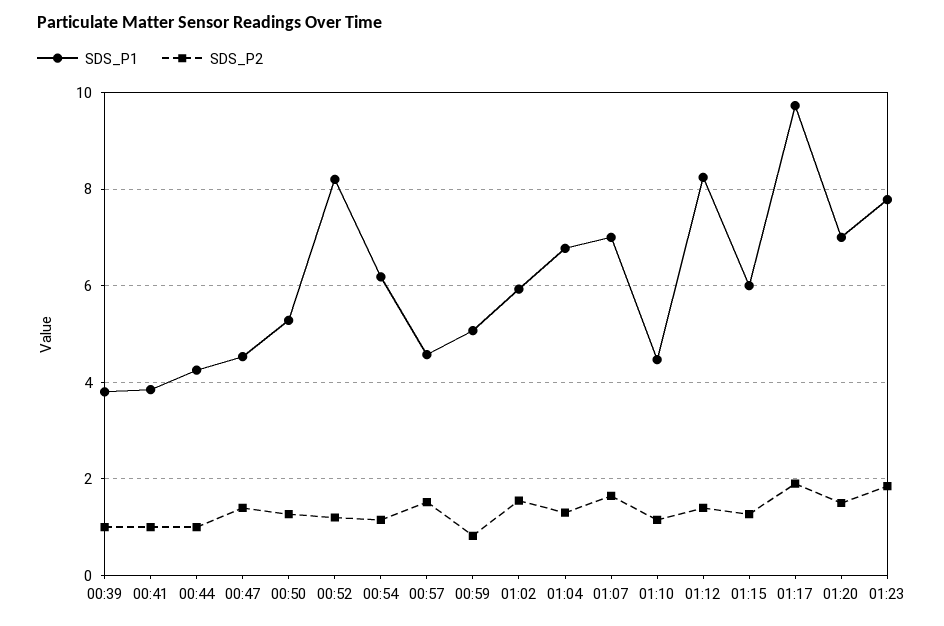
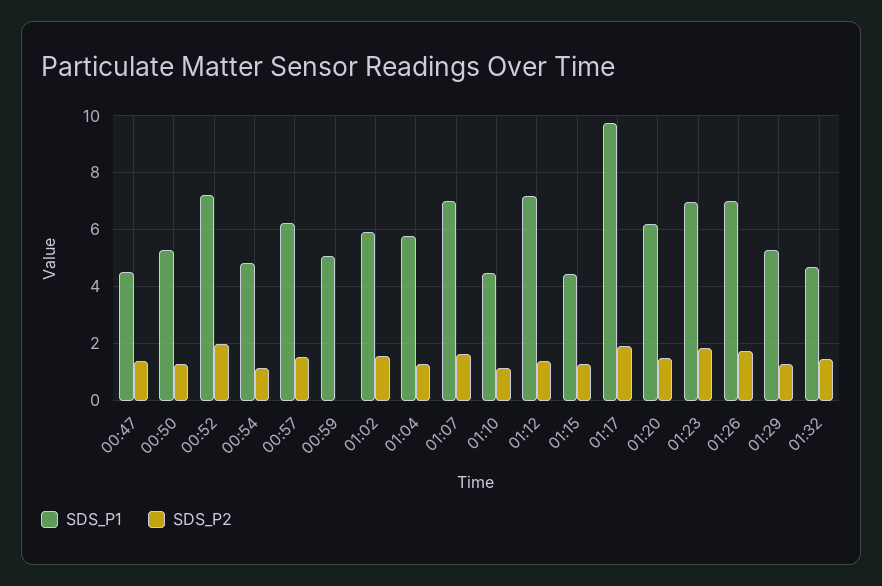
SDS_P1, 00:39: 3.8 -> none
SDS_P2, 00:39: 1 -> none
SDS_P1, 00:41: 3.8 -> none
SDS_P2, 00:41: 1 -> none
SDS_P1, 00:44: 4.2 -> none
SDS_P2, 00:44: 1 -> none
SDS_P1, 00:52: 8.2 -> 7.25
SDS_P2, 00:52: 1.2 -> 2
SDS_P1, 00:54: 6.2 -> 4.75
SDS_P1, 00:57: 4.6 -> 6.25
SDS_P2, 00:59: 0.8 -> 0
SDS_P1, 01:04: 6.8 -> 5.75
SDS_P1, 01:12: 8.2 -> 7.25
SDS_P1, 01:15: 6 -> 4.5
SDS_P1, 01:20: 7 -> 6.25
SDS_P1, 01:23: 7.8 -> 7
SDS_P1, 01:26: none -> 7
SDS_P2, 01:26: none -> 1.75
SDS_P1, 01:29: none -> 5.25
SDS_P2, 01:29: none -> 1.25
SDS_P1, 01:32: none -> 4.75
SDS_P2, 01:32: none -> 1.5

